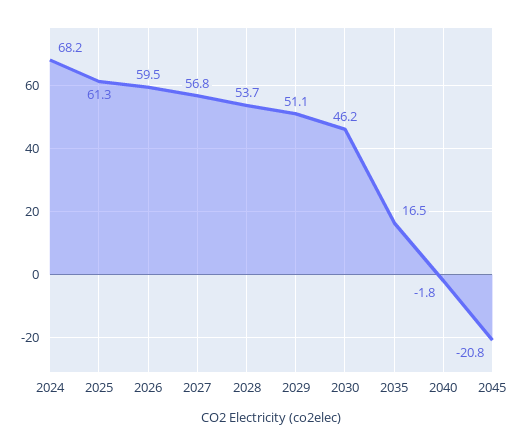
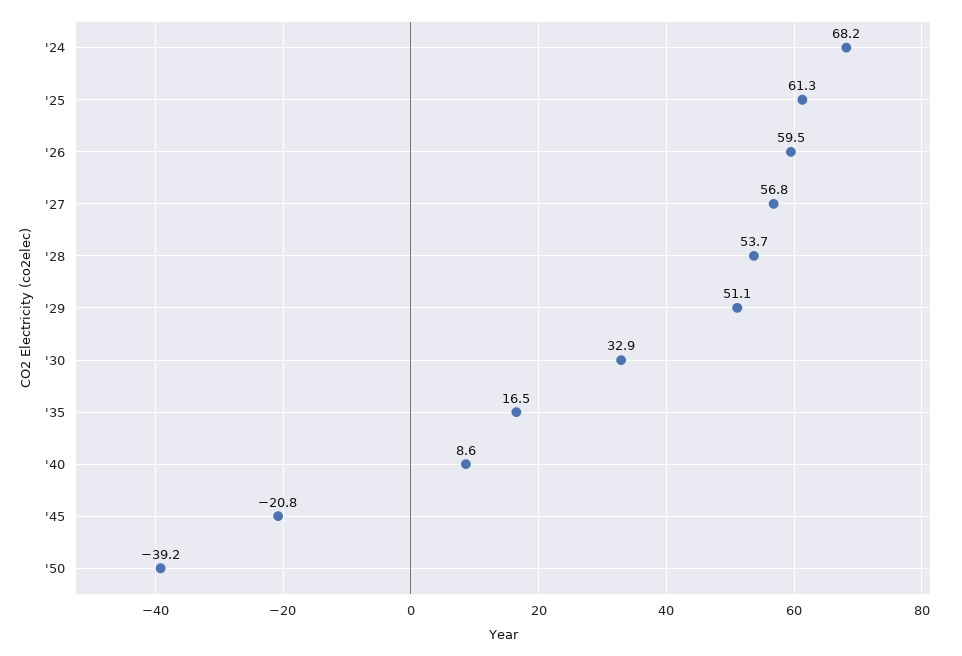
2030: 46.2 -> 32.9
2040: -1.8 -> 8.6
'50: none -> -39.2

